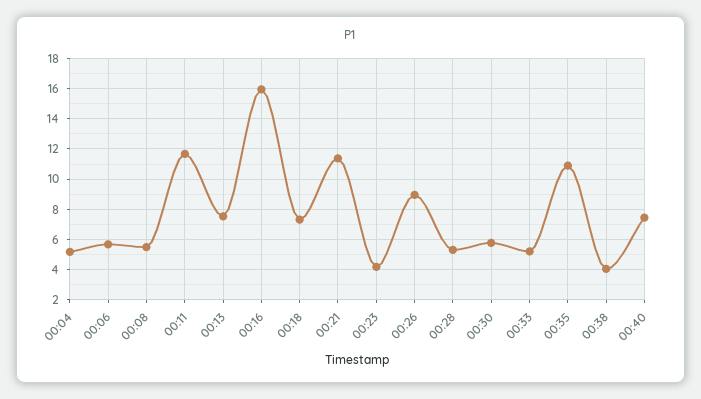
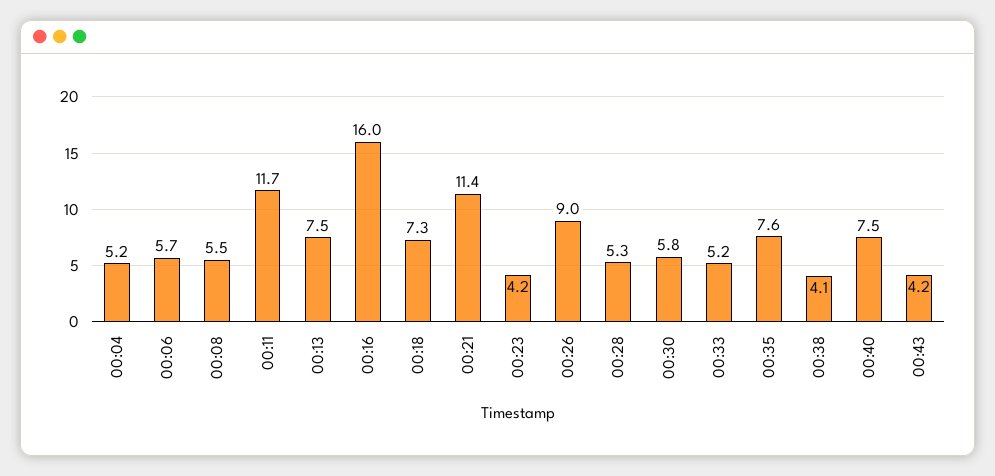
00:35: 11 -> 7.6
00:43: none -> 4.2

